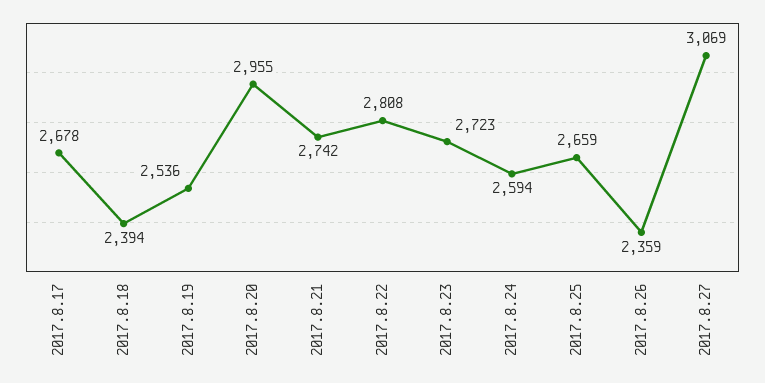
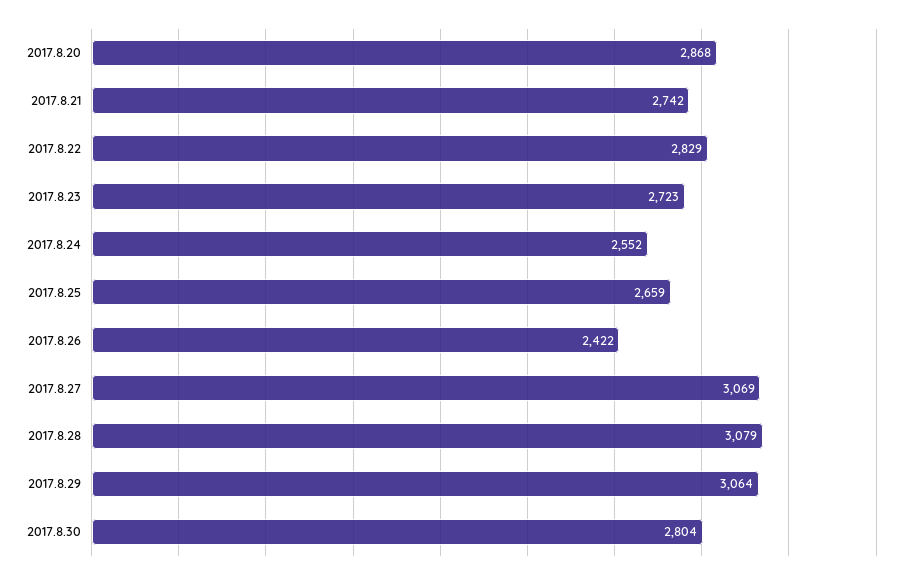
2017.8.17: 2678 -> none
2017.8.18: 2394 -> none
2017.8.19: 2536 -> none
2017.8.20: 2955 -> 2868
2017.8.22: 2808 -> 2829
2017.8.24: 2594 -> 2552
2017.8.26: 2359 -> 2422
2017.8.28: none -> 3079
2017.8.29: none -> 3064
2017.8.30: none -> 2804

